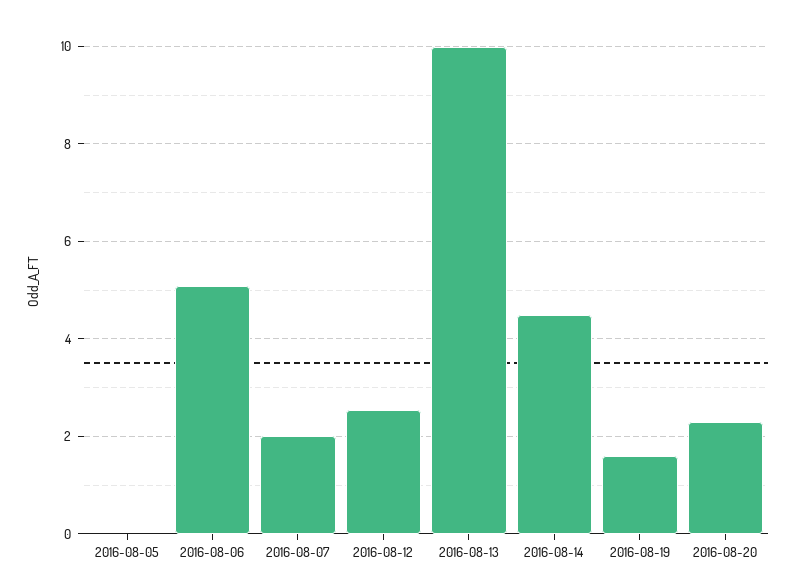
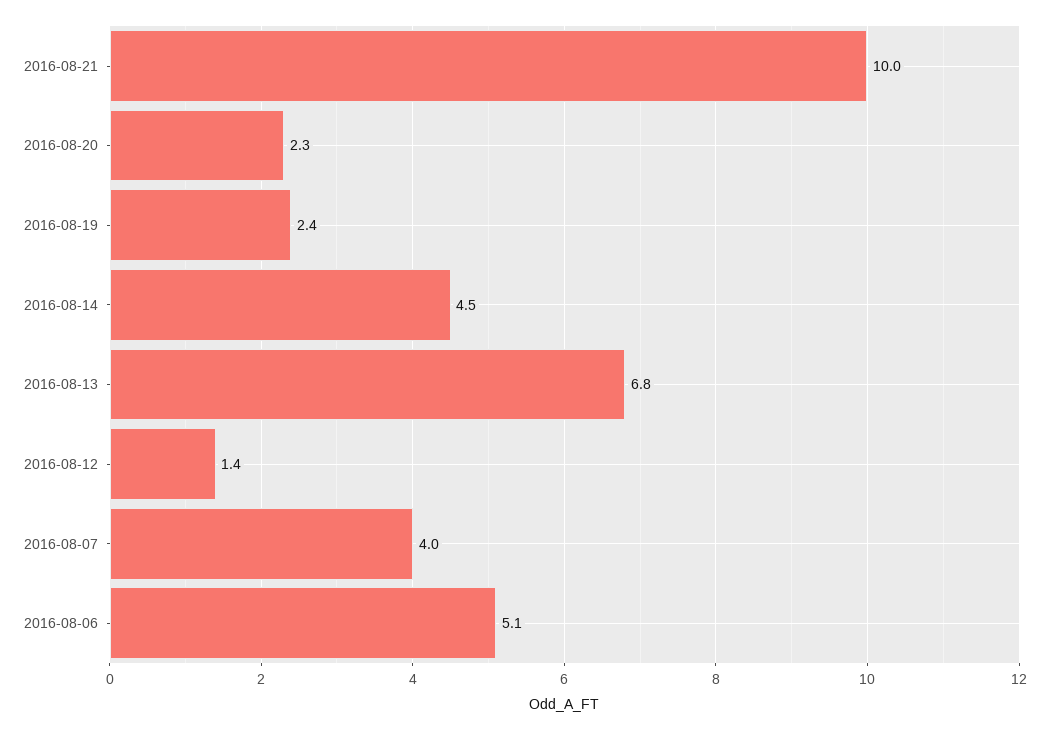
2016-08-05: 0 -> none
2016-08-07: 2 -> 4
2016-08-12: 2.6 -> 1.4
2016-08-13: 10 -> 6.8
2016-08-19: 1.6 -> 2.4
2016-08-21: none -> 10

